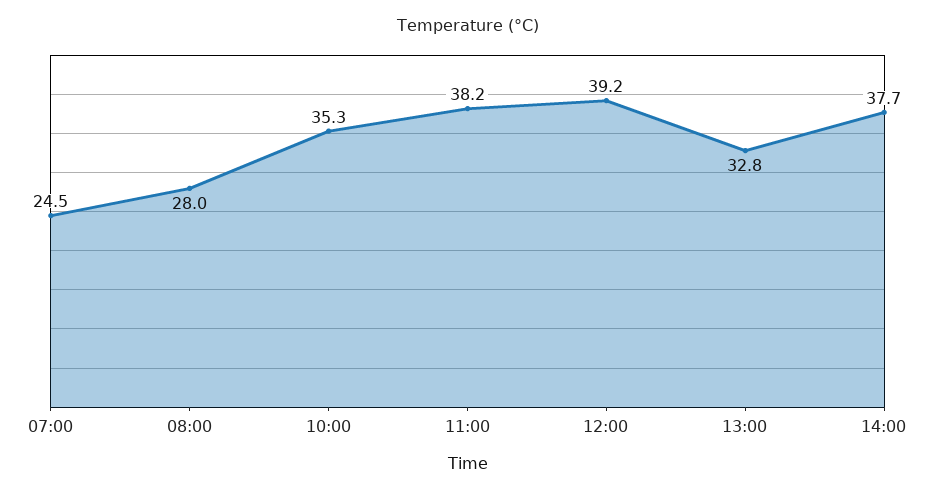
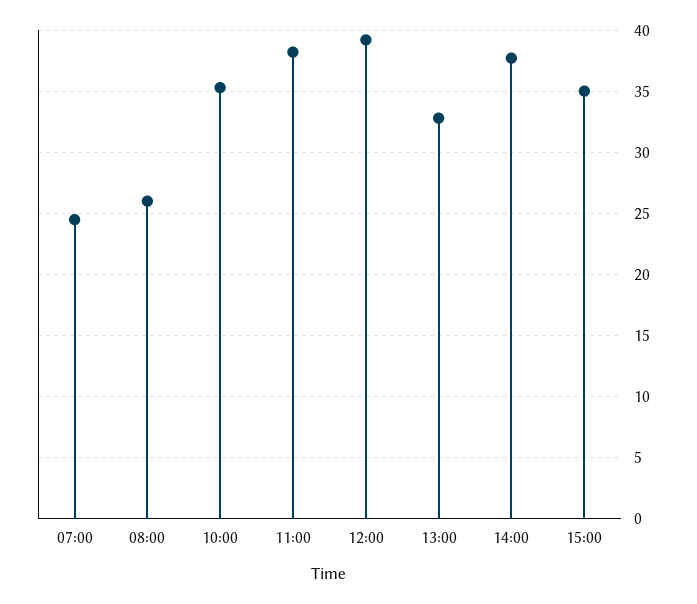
08:00: 28 -> 26
15:00: none -> 35

